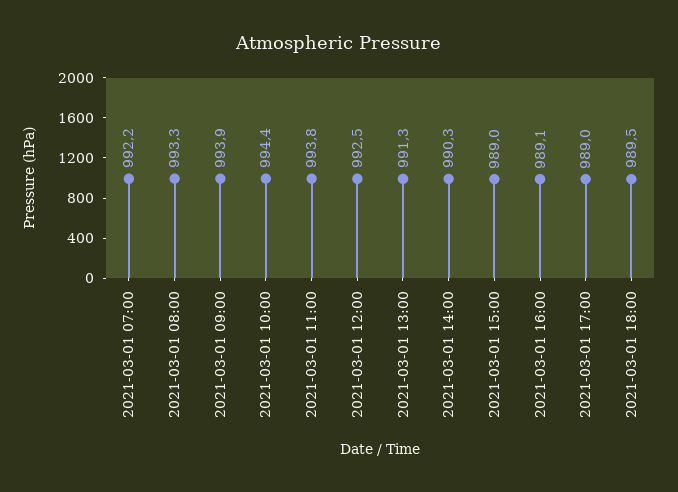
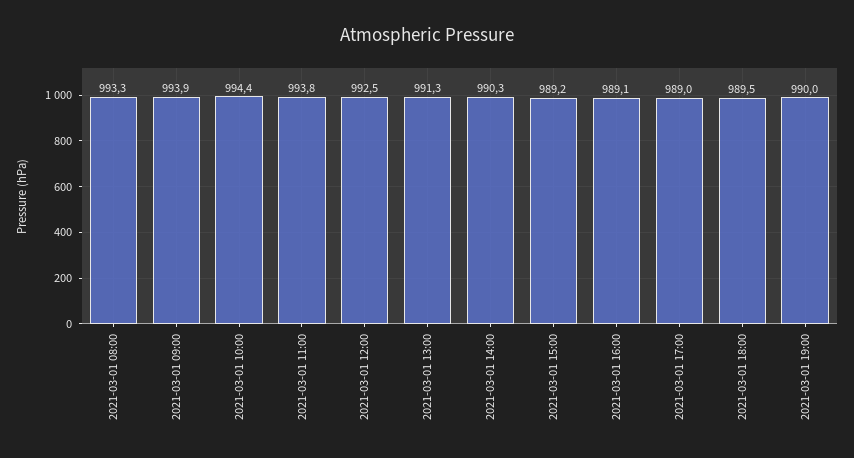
2021-03-01 07:00: 992.2 -> none
2021-03-01 15:00: 989 -> 989.2
2021-03-01 19:00: none -> 990

